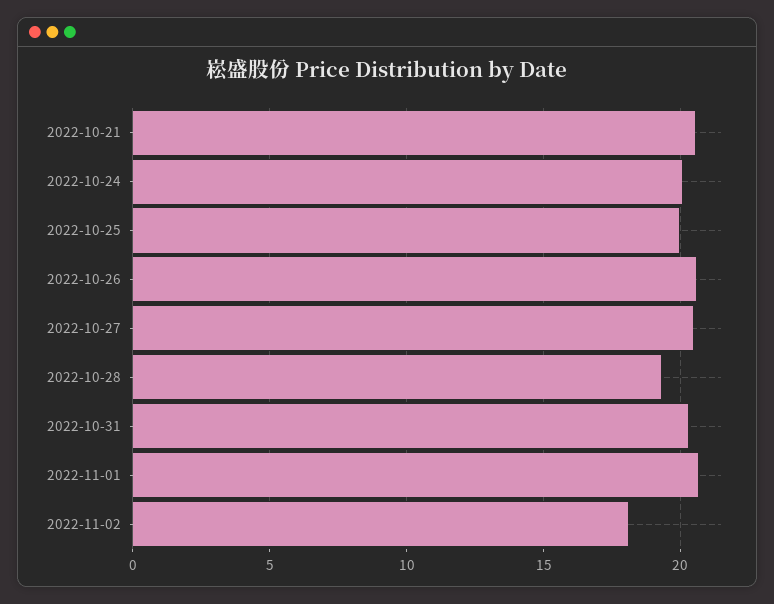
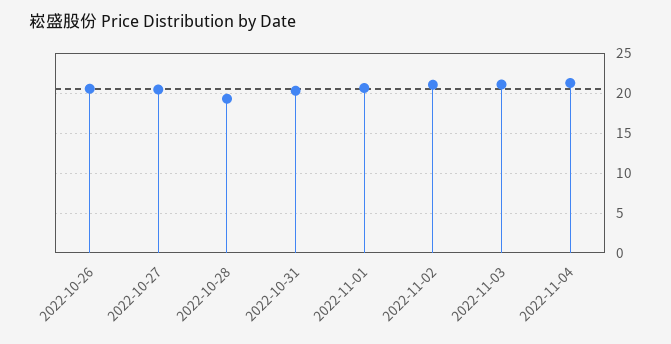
2022-10-21: 20.5 -> none
2022-10-24: 20 -> none
2022-10-25: 20 -> none
2022-11-02: 18 -> 21
2022-11-03: none -> 21
2022-11-04: none -> 21

